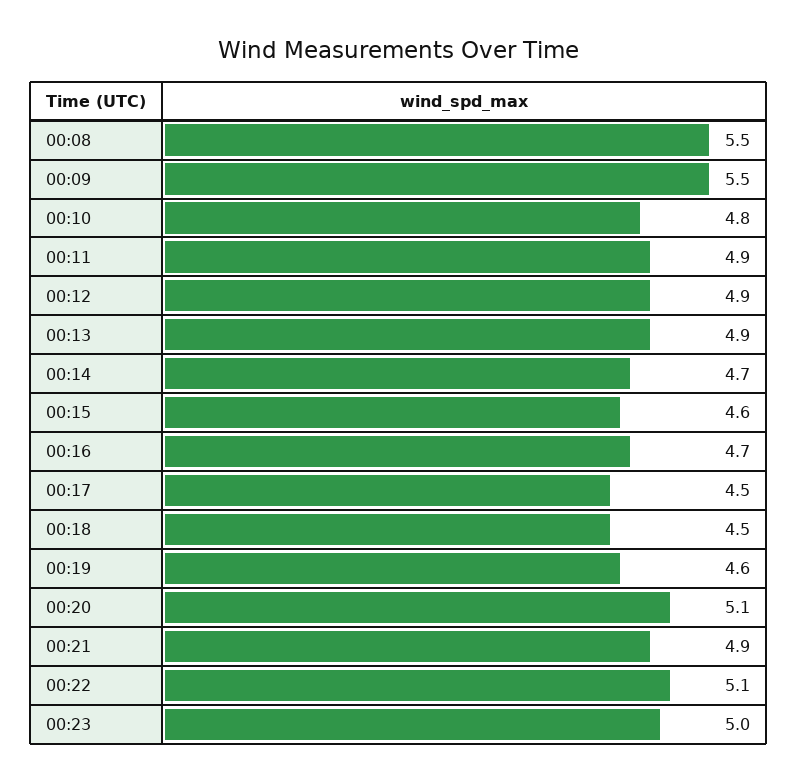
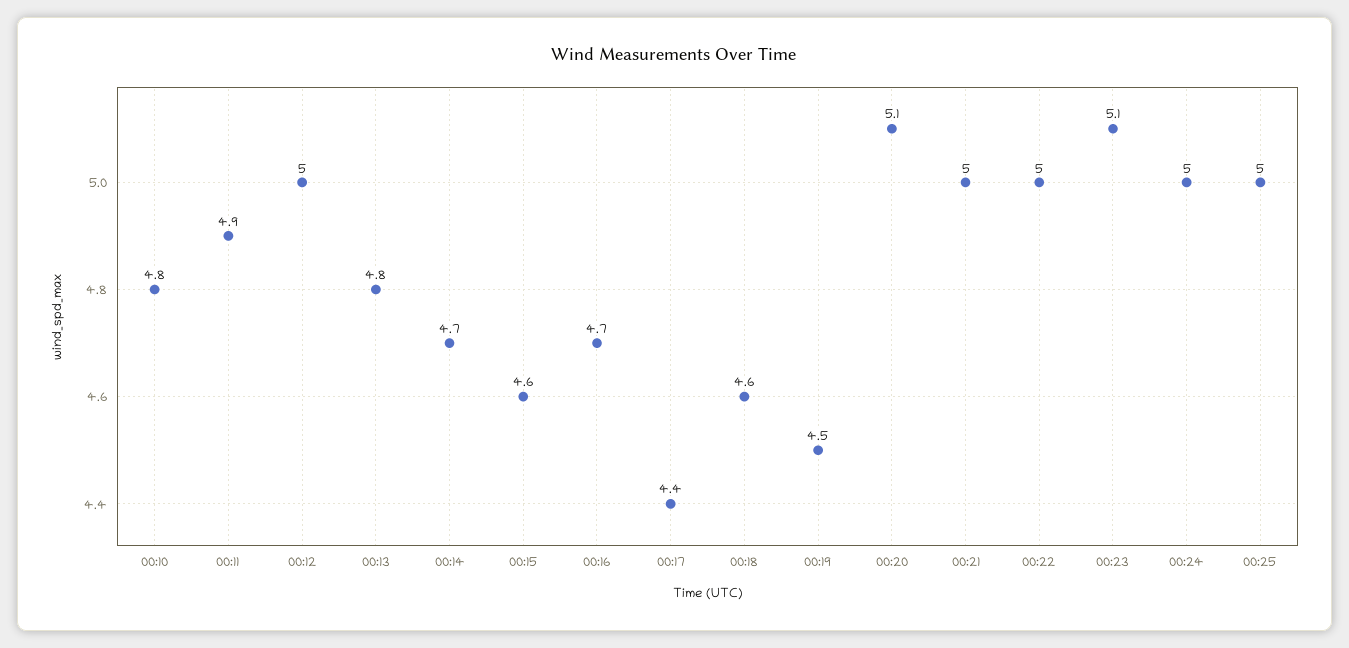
00:08: 5.5 -> none
00:09: 5.5 -> none
00:12: 4.9 -> 5
00:13: 4.9 -> 4.8
00:17: 4.5 -> 4.4
00:18: 4.5 -> 4.6
00:19: 4.6 -> 4.5
00:21: 4.9 -> 5
00:22: 5.1 -> 5
00:23: 5 -> 5.1
00:24: none -> 5
00:25: none -> 5

